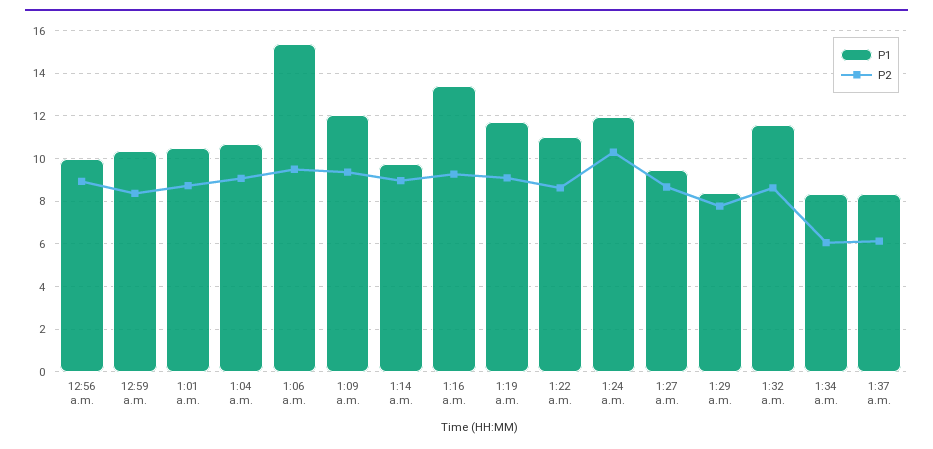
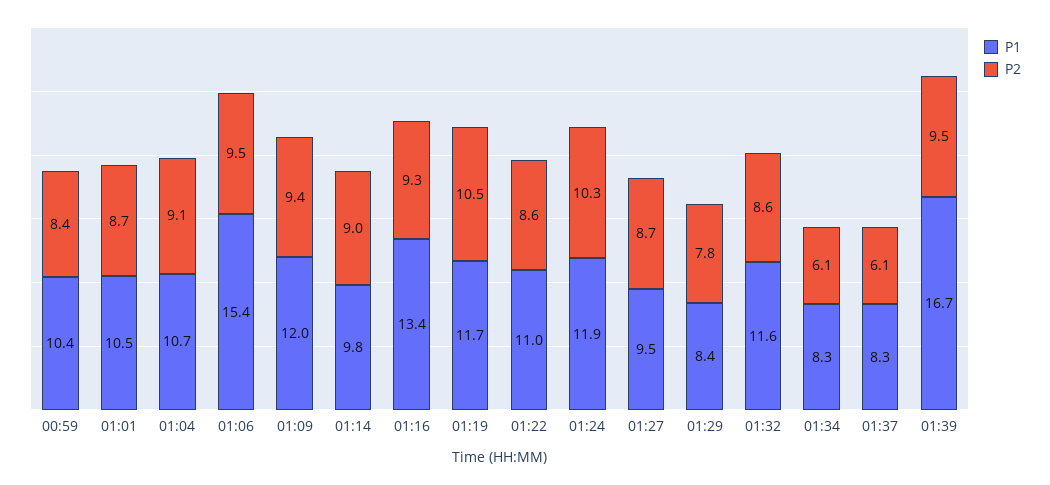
P1, 12:56 a.m.: 10 -> none
P2, 12:56 a.m.: 9 -> none
P2, 1:19 a.m.: 9 -> 10.5
P1, 01:39: none -> 16.7
P2, 01:39: none -> 9.5

